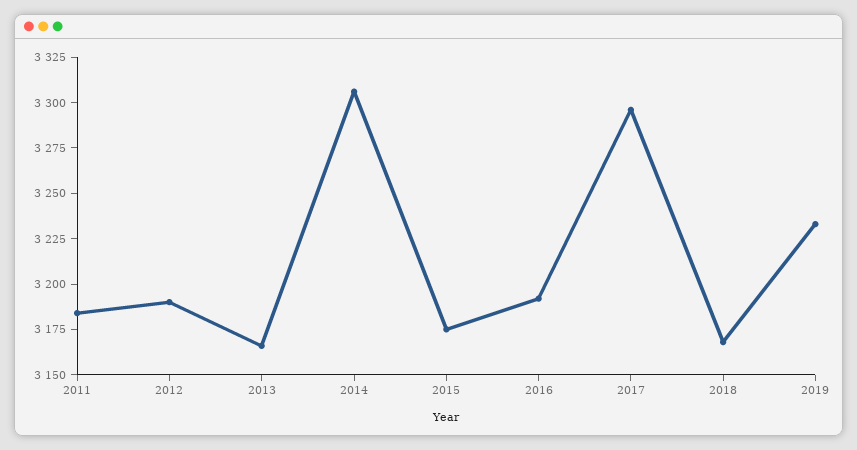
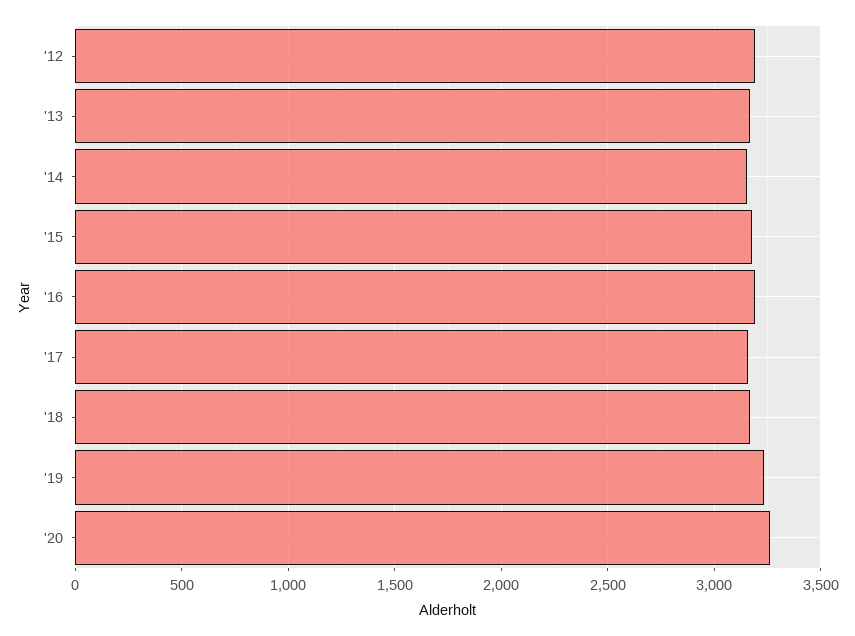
2011: 3185 -> none
2014: 3305 -> 3150
2017: 3295 -> 3150
'20: none -> 3250

